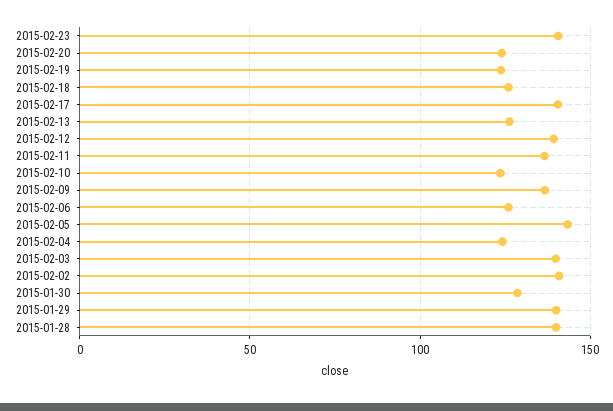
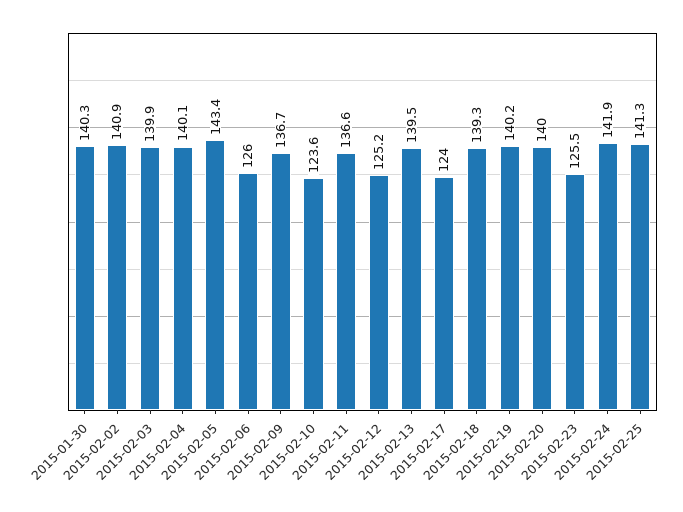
2015-02-23: 140 -> 125.5
2015-02-20: 125 -> 140
2015-02-19: 125 -> 140.2
2015-02-18: 125 -> 139.3
2015-02-17: 140 -> 124
2015-02-13: 125 -> 139.5
2015-02-12: 140 -> 125.2
2015-02-04: 125 -> 140.1
2015-01-30: 130 -> 140.3
2015-01-29: 140 -> none
2015-01-28: 140 -> none
2015-02-24: none -> 141.9
2015-02-25: none -> 141.3

